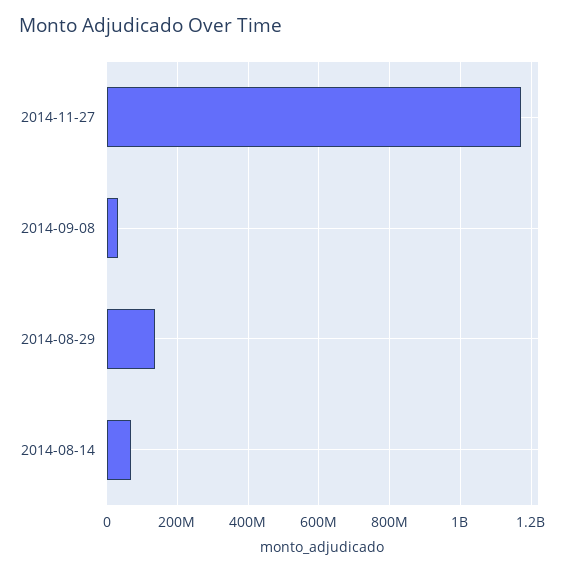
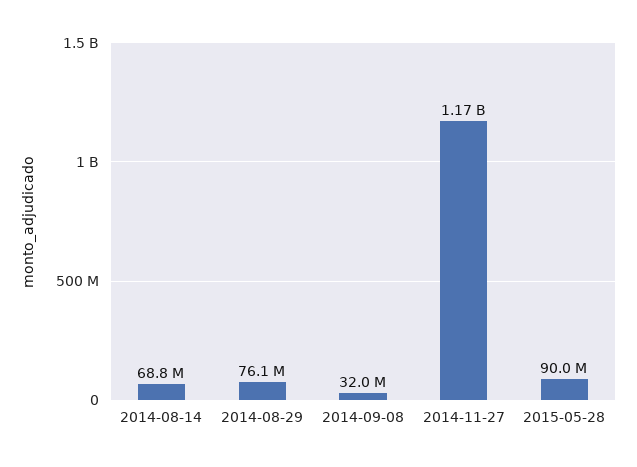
2014-08-29: 140000000 -> 76100000
2015-05-28: none -> 90000000

